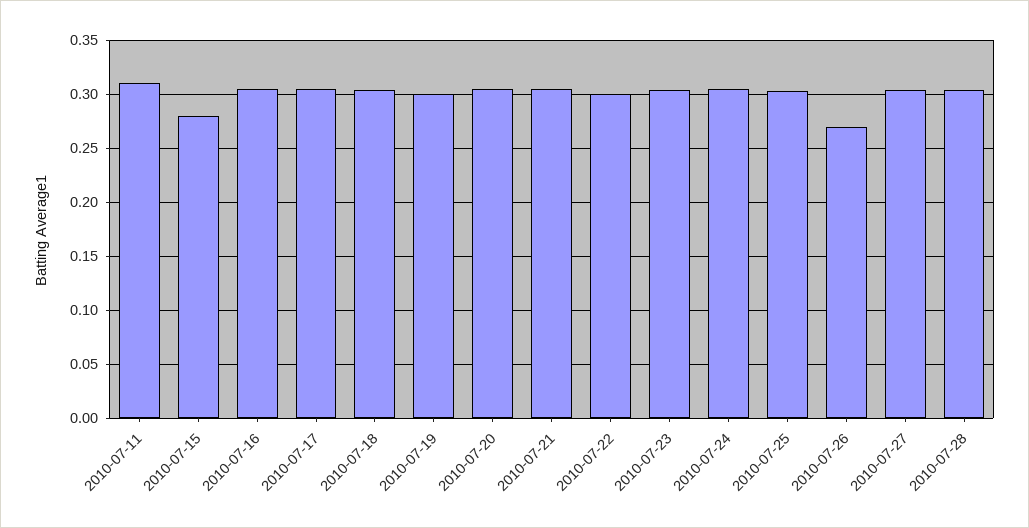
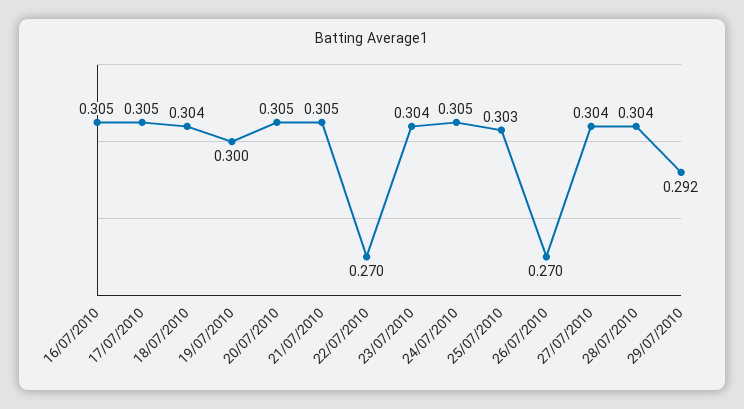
2010-07-11: 0.31 -> none
2010-07-15: 0.28 -> none
2010-07-22: 0.3 -> 0.27
29/07/2010: none -> 0.292

